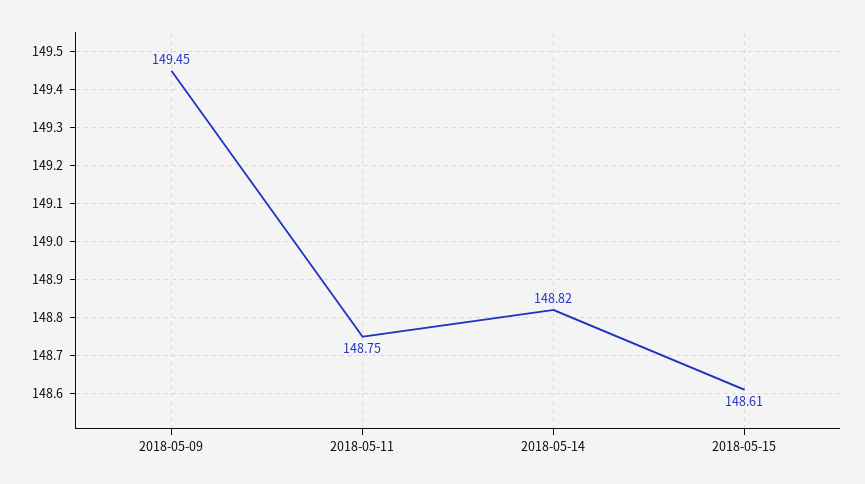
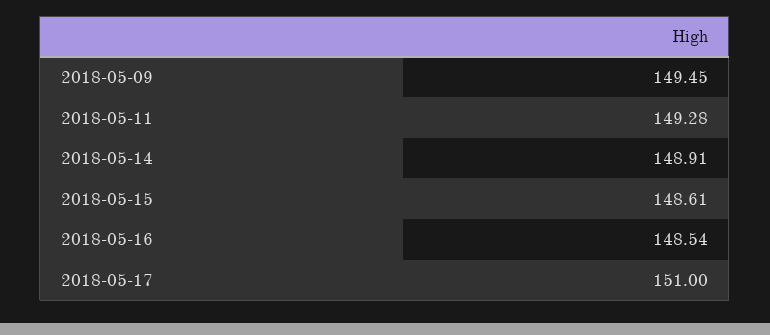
2018-05-11: 148.75 -> 149.28
2018-05-14: 148.82 -> 148.91
2018-05-16: none -> 148.54
2018-05-17: none -> 151

